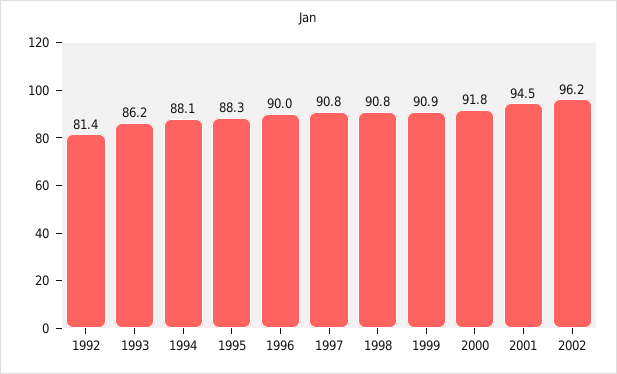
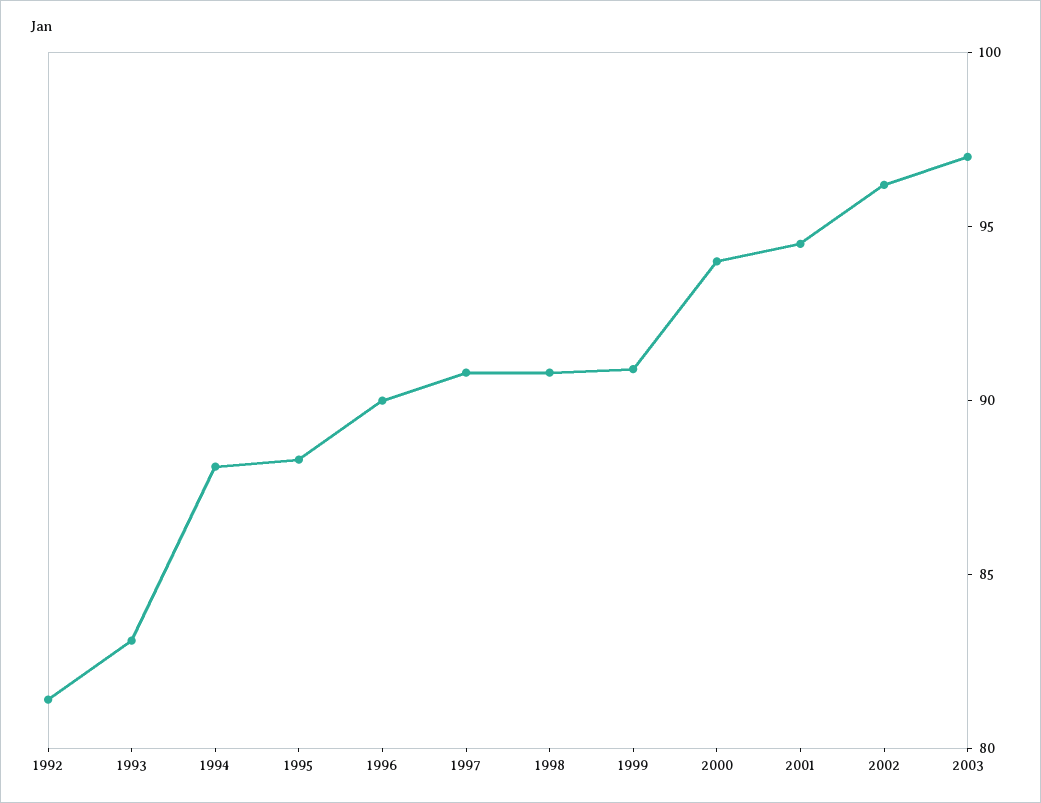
1993: 86.2 -> 83
2000: 91.8 -> 94
2003: none -> 97

